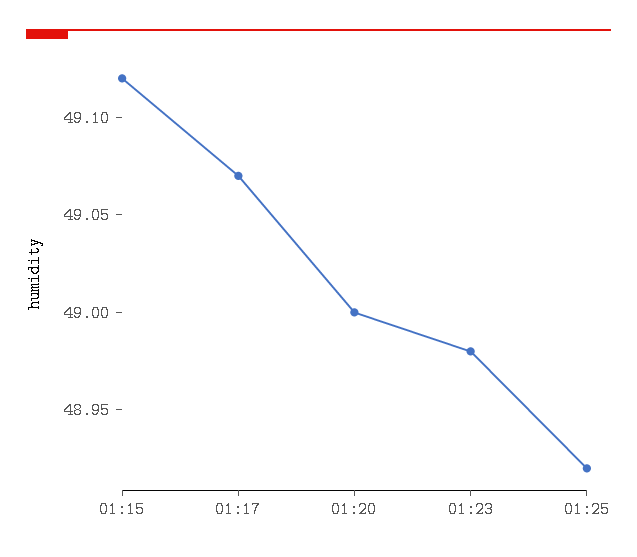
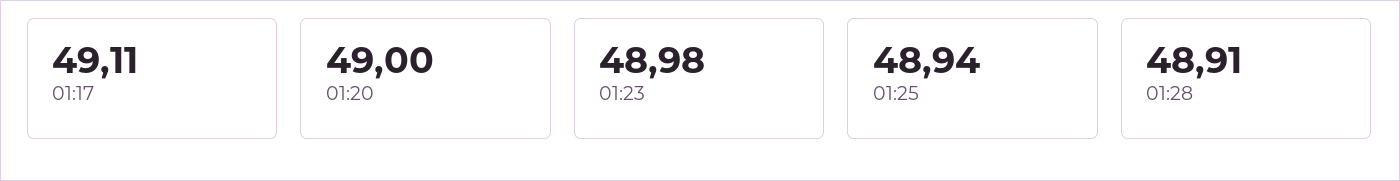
01:15: 49.12 -> none
01:17: 49.07 -> 49.11
01:25: 48.92 -> 48.94
01:28: none -> 48.91

